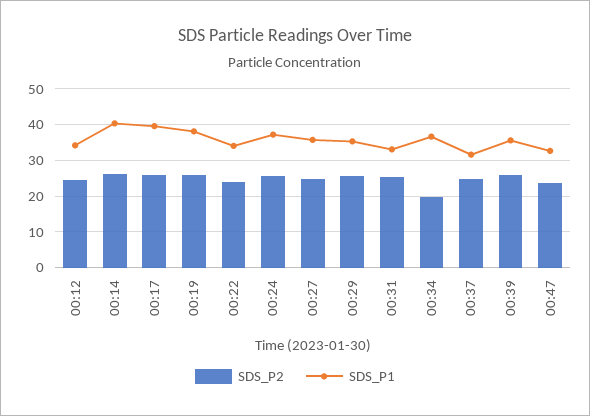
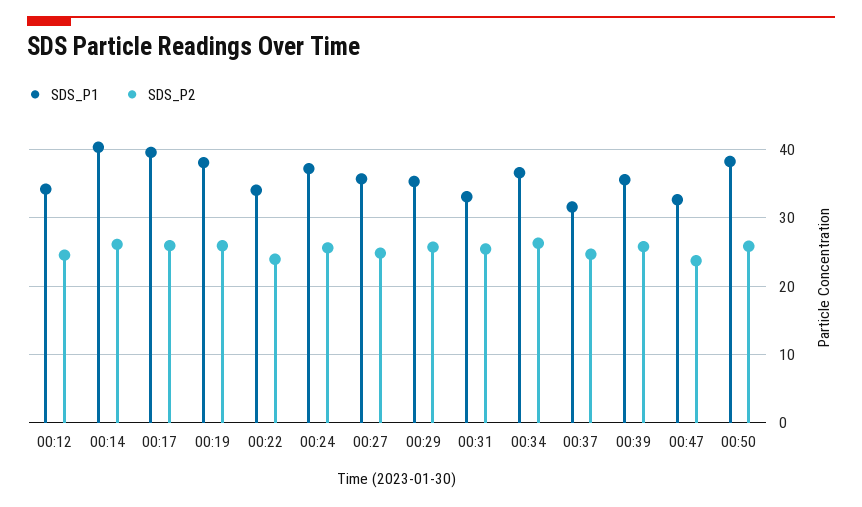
SDS_P2, 00:34: 20 -> 26
SDS_P1, 00:50: none -> 38
SDS_P2, 00:50: none -> 26

